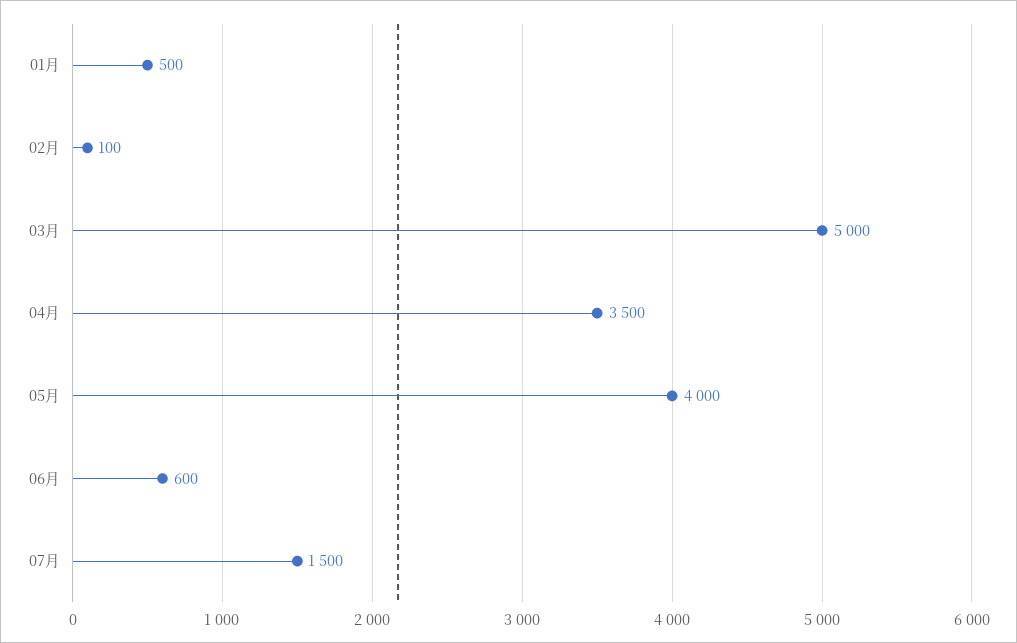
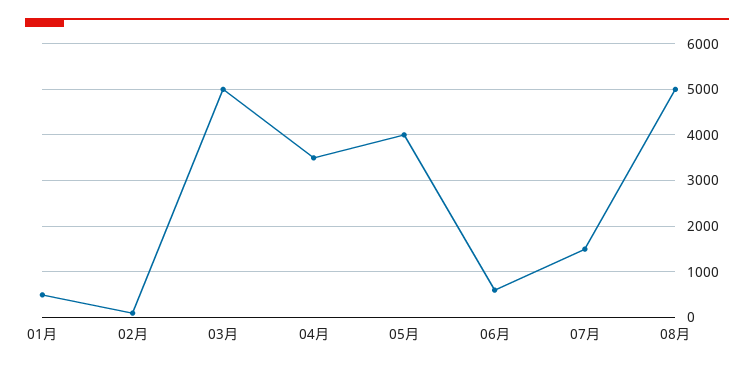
08月: none -> 5000

